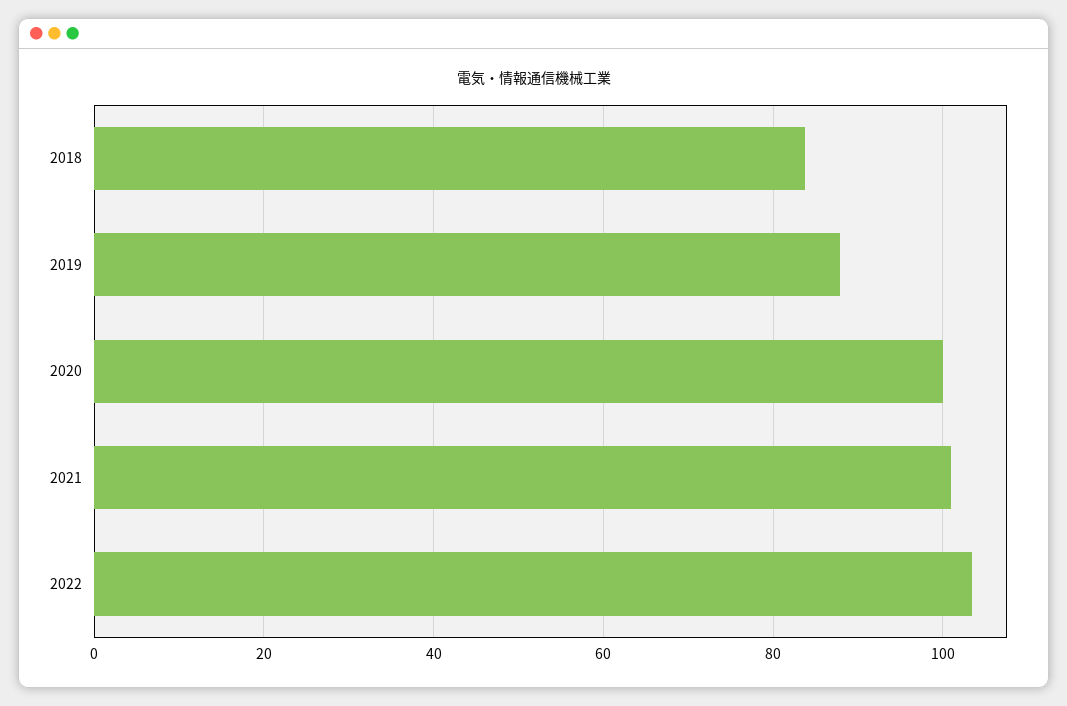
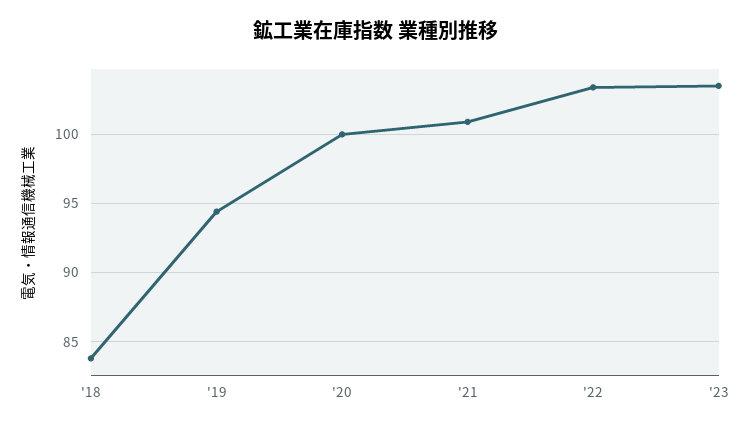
2019: 88 -> 94.5
'23: none -> 103.5

